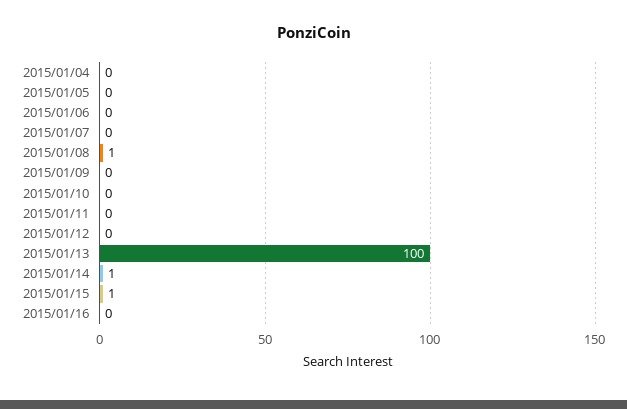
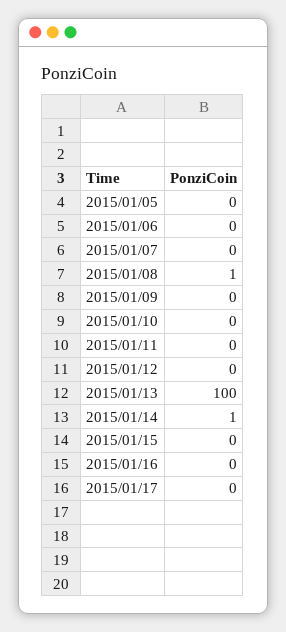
2015/01/04: 0 -> none
2015/01/15: 1 -> 0
2015/01/17: none -> 0

